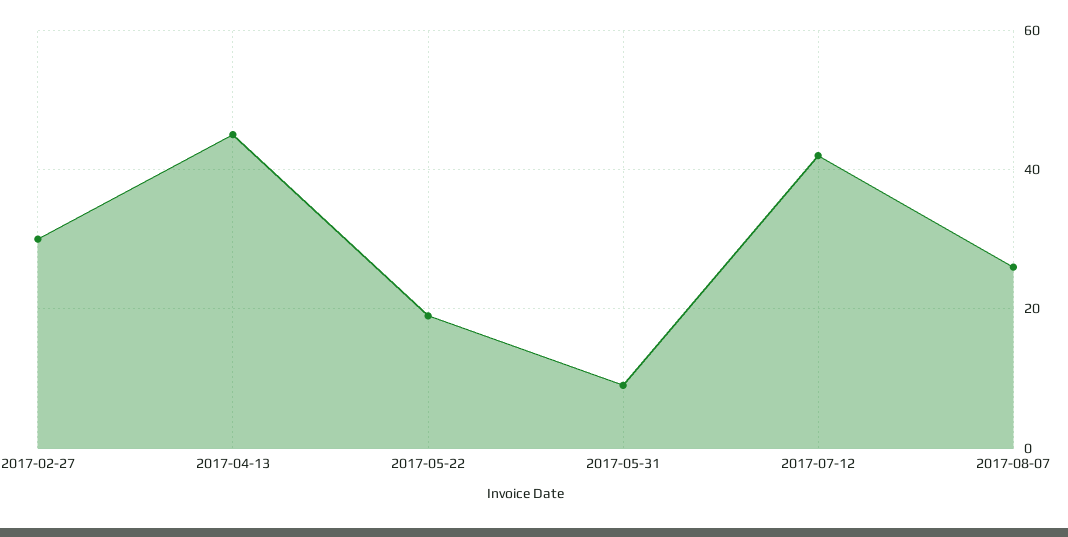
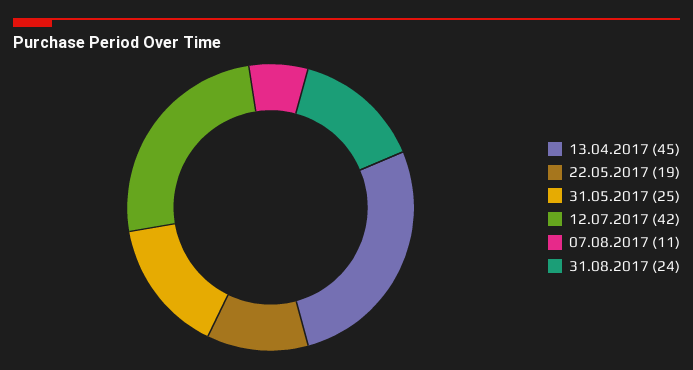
2017-02-27: 30 -> none
2017-05-31: 10 -> 25
2017-08-07: 25 -> 11
31.08.2017: none -> 24

